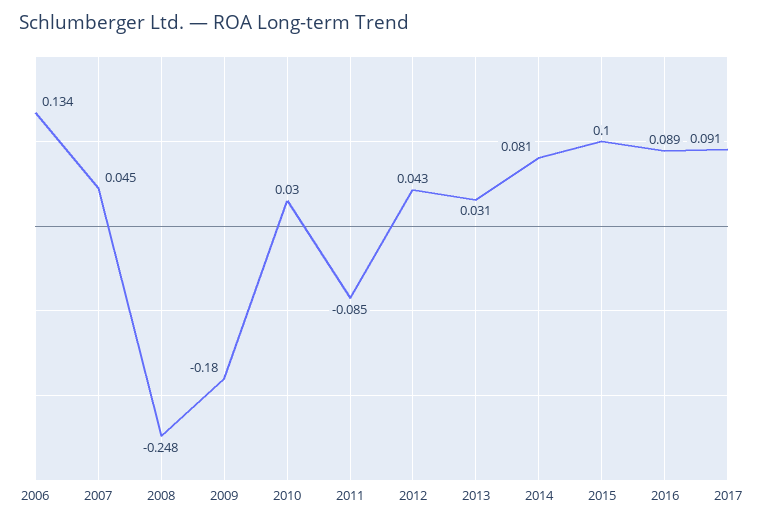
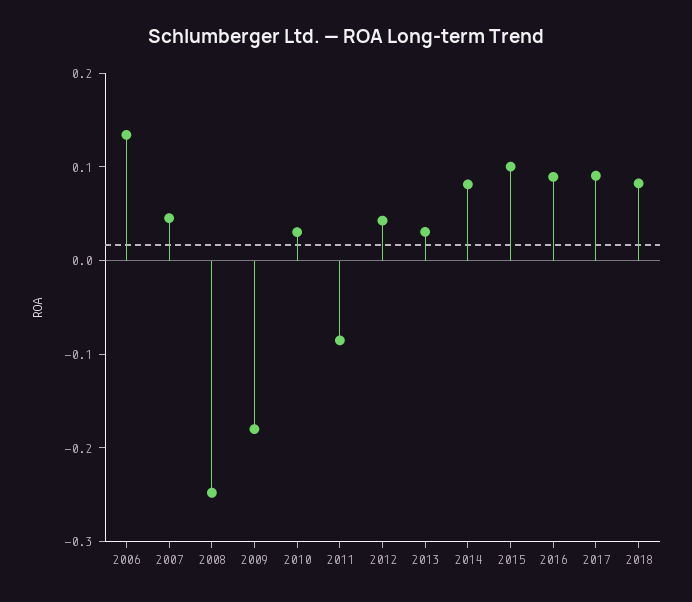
2018: none -> 0.08

